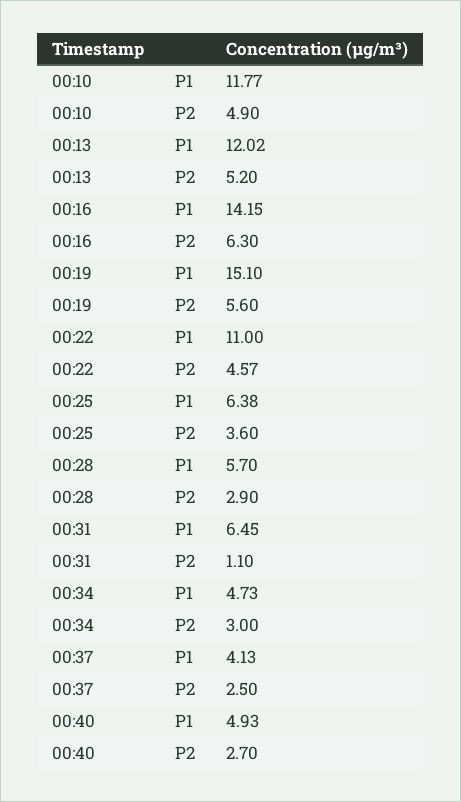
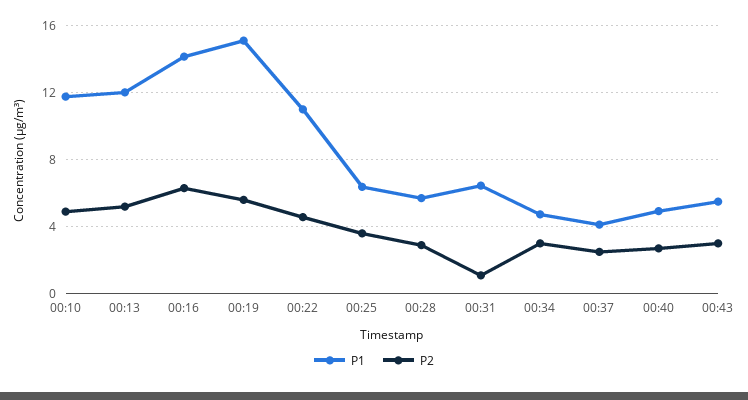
P1, 00:43: none -> 5.5
P2, 00:43: none -> 3

